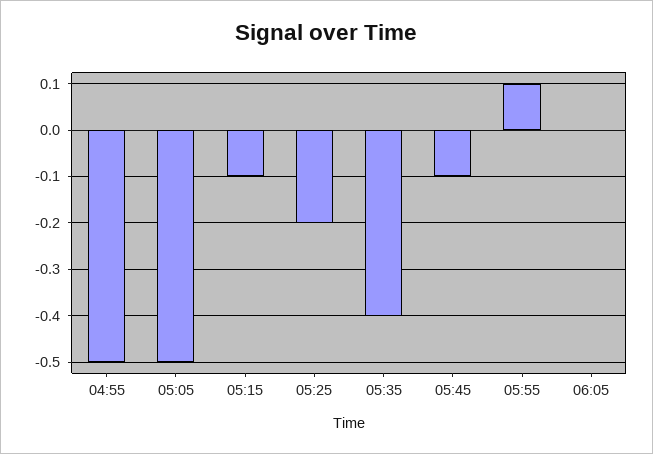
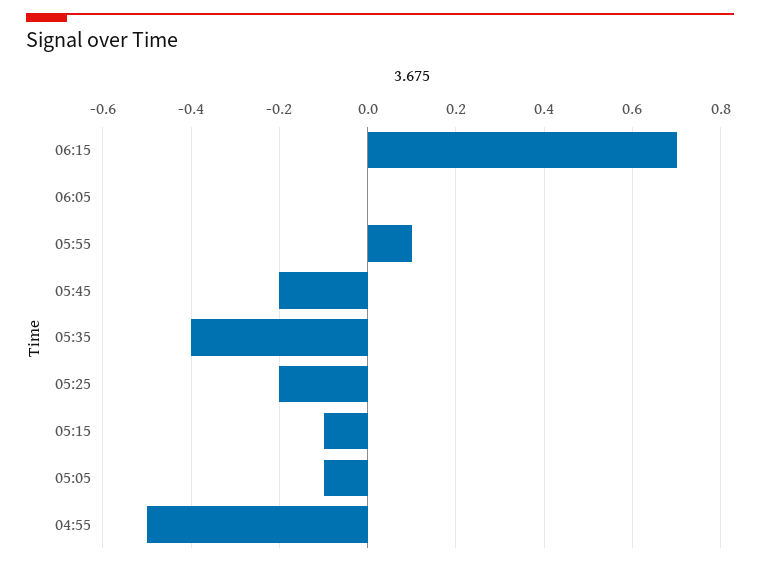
05:05: -0.5 -> -0.1
05:45: -0.1 -> -0.2
06:15: none -> 0.7

